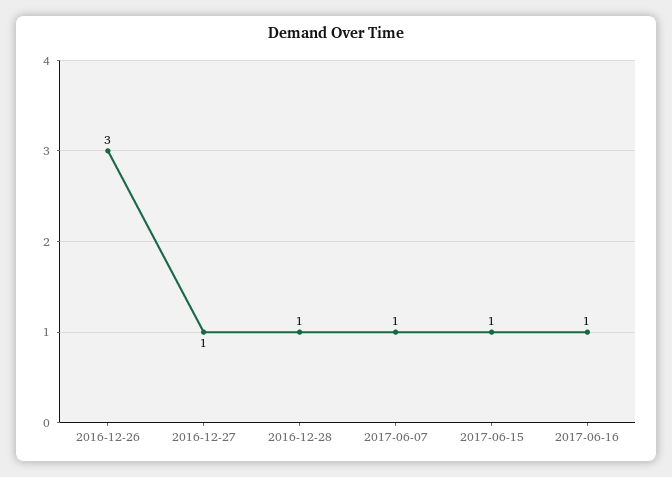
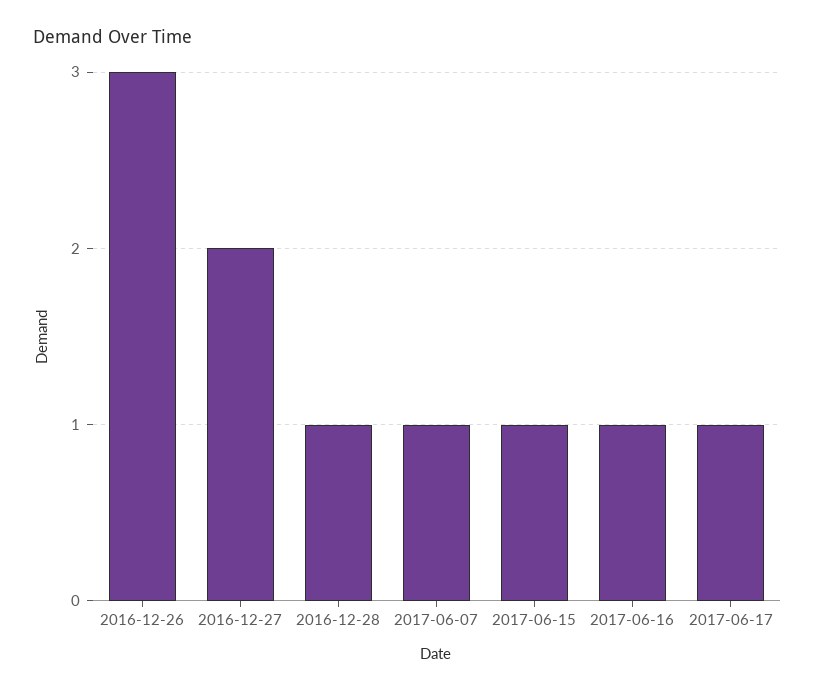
2016-12-27: 1 -> 2
2017-06-17: none -> 1

